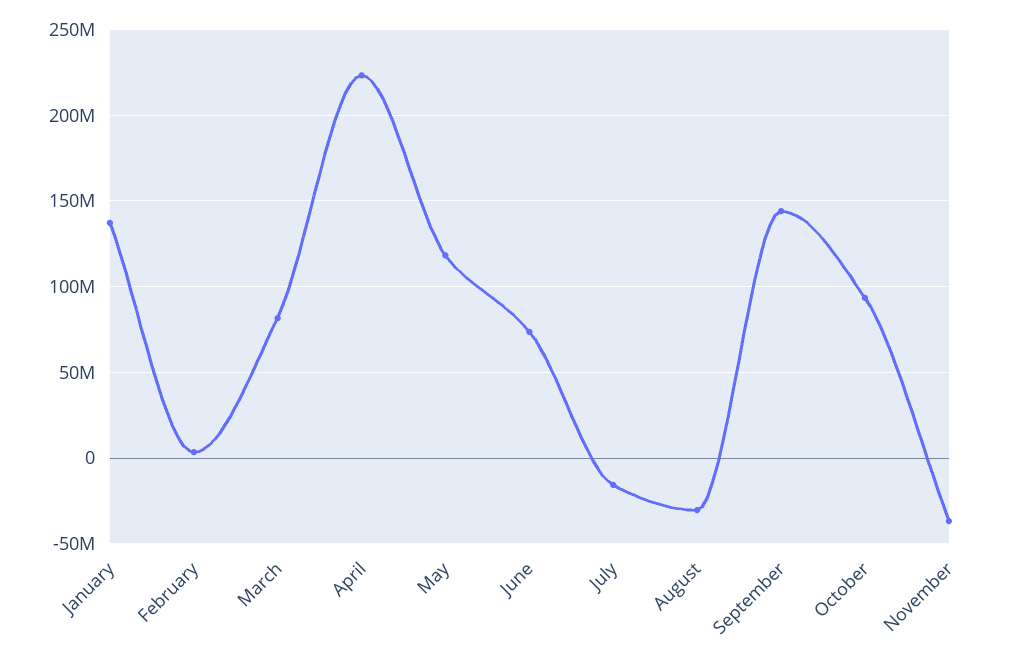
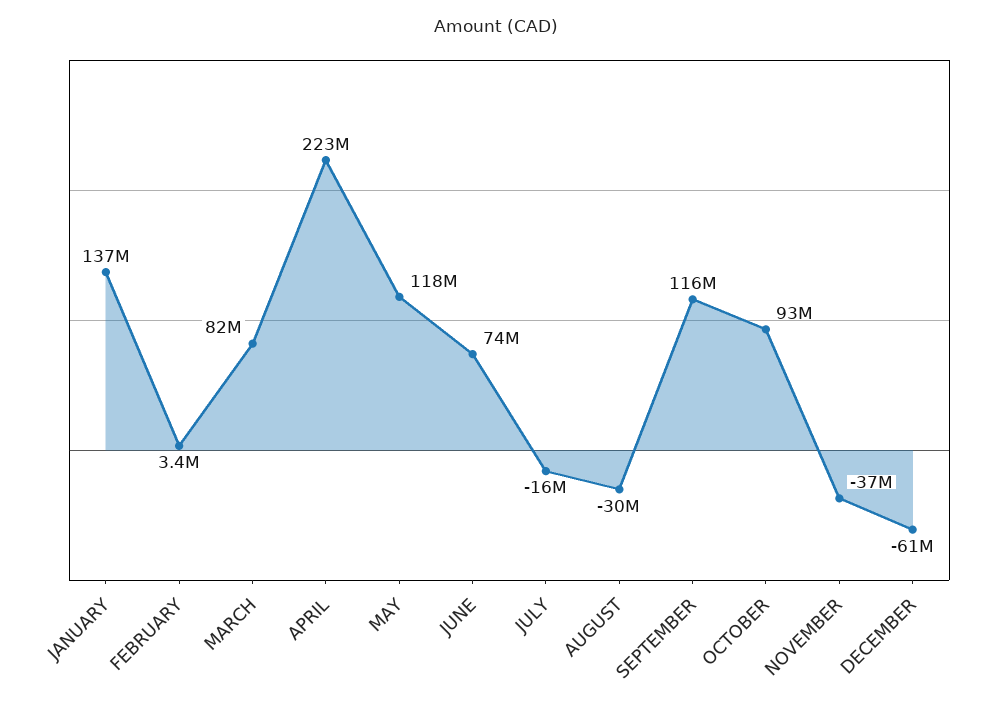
September: 145000000 -> 116000000
DECEMBER: none -> -61000000

